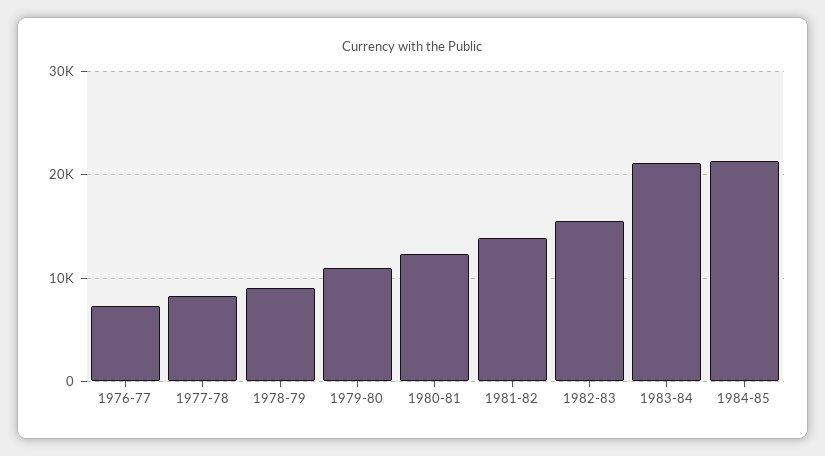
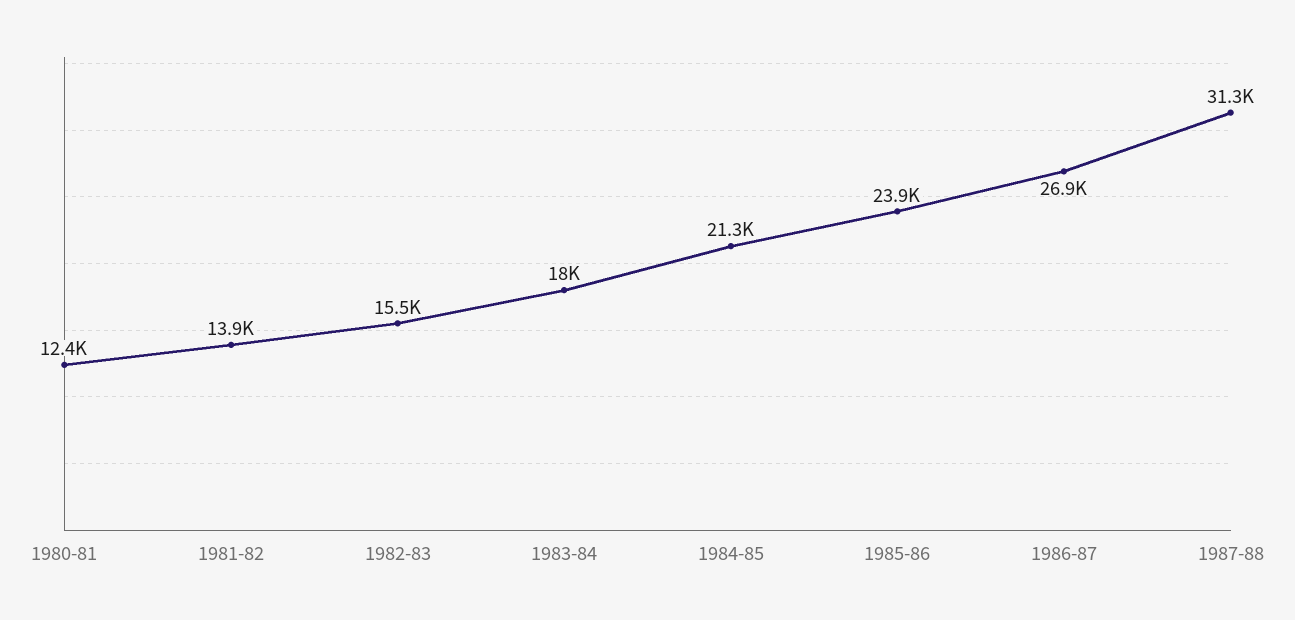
1976-77: 7000 -> none
1977-78: 8000 -> none
1978-79: 9000 -> none
1979-80: 11000 -> none
1983-84: 21000 -> 18000
1985-86: none -> 23900
1986-87: none -> 26900
1987-88: none -> 31300

